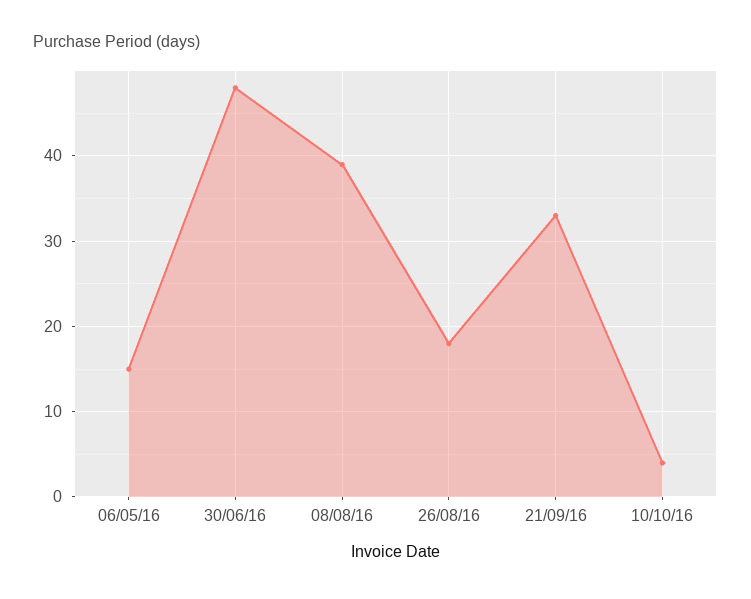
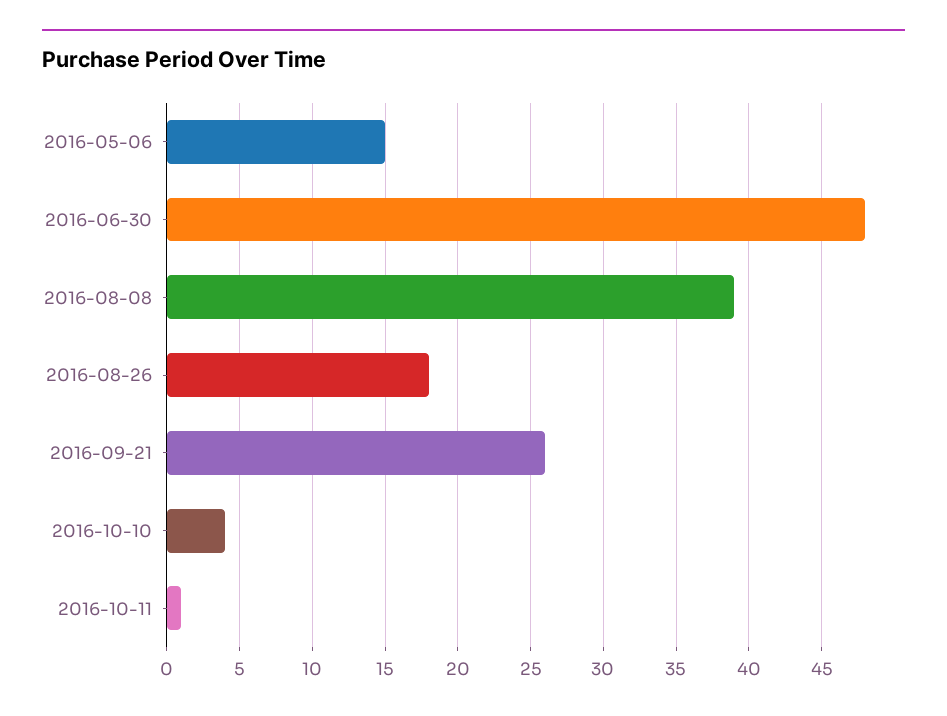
21/09/16: 33 -> 26
2016-10-11: none -> 1

